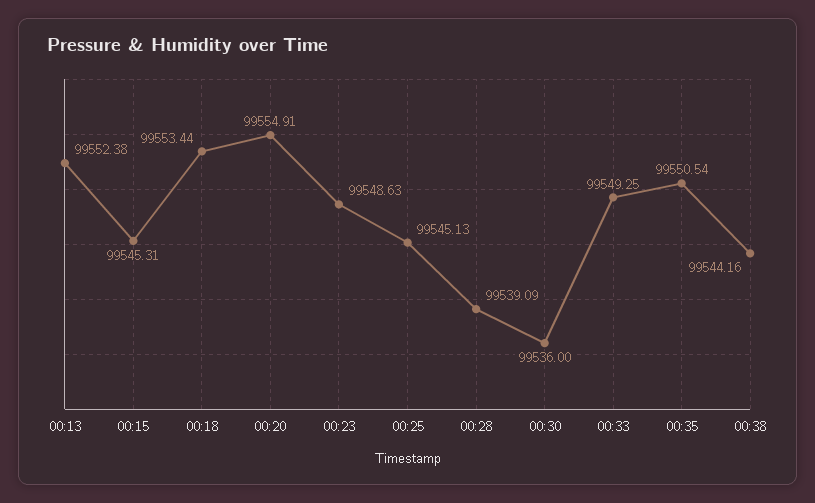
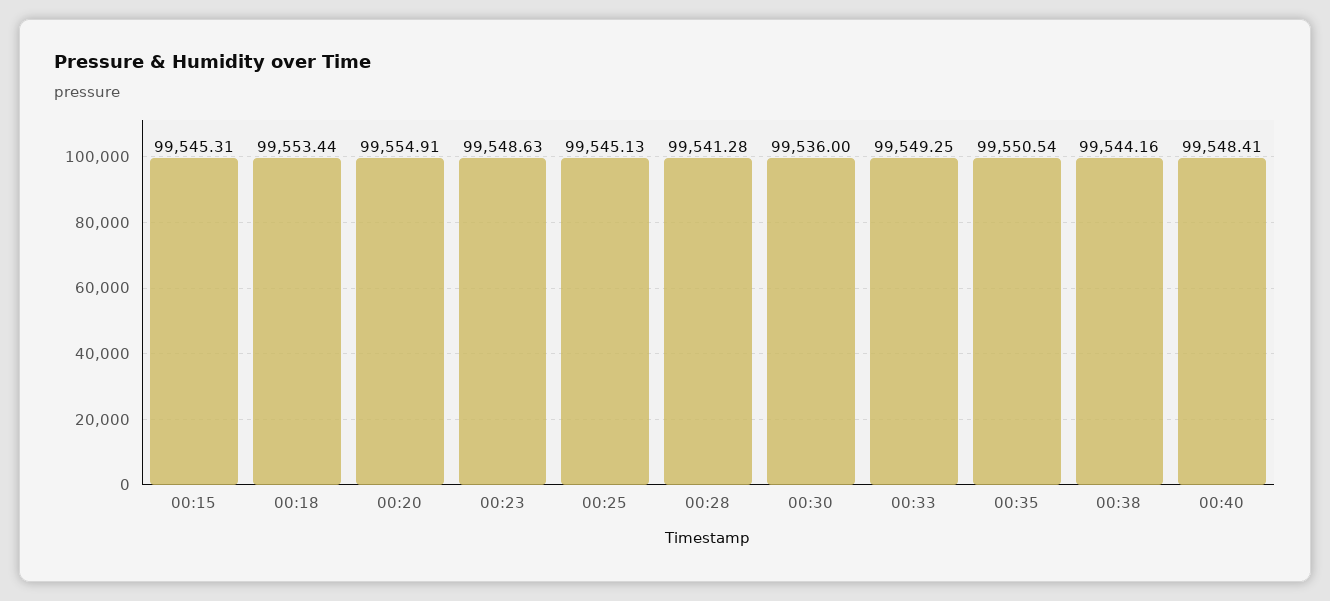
00:13: 99552.38 -> none
00:28: 99539.09 -> 99541.28
00:40: none -> 99548.41

